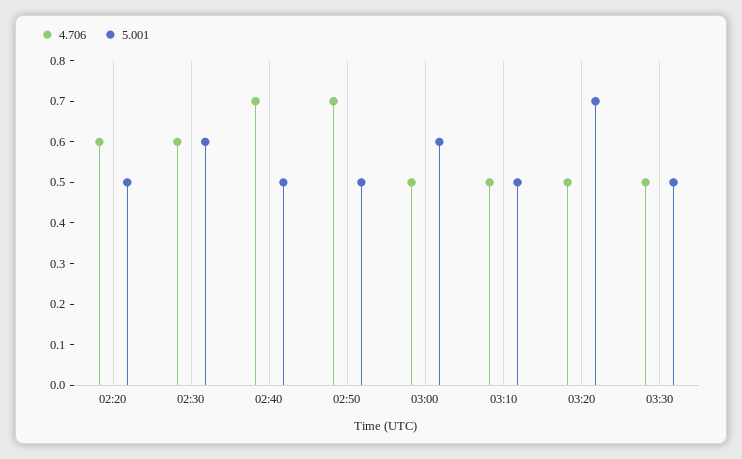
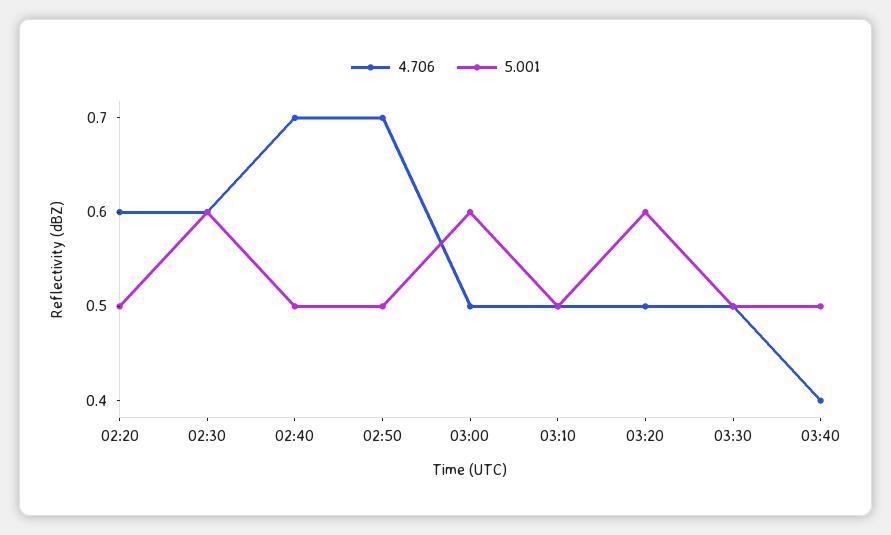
5.001, 03:20: 0.7 -> 0.6
4.706, 03:40: none -> 0.4
5.001, 03:40: none -> 0.5

